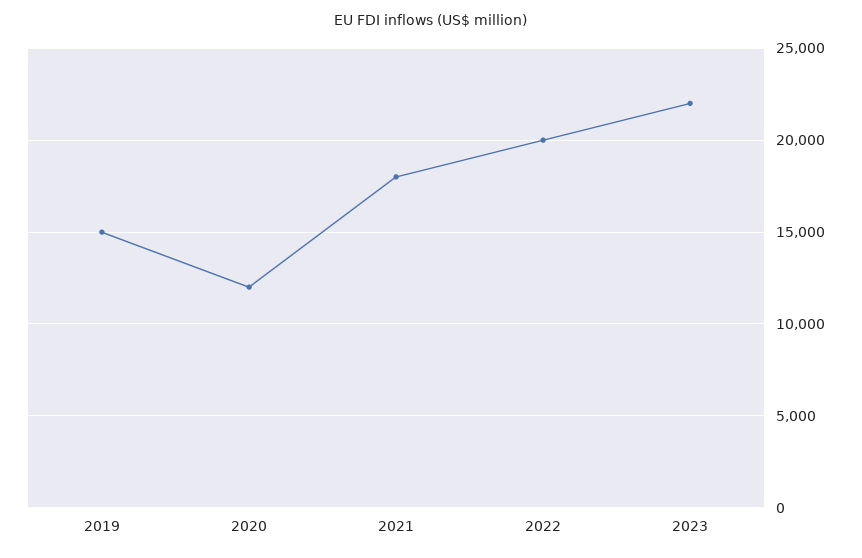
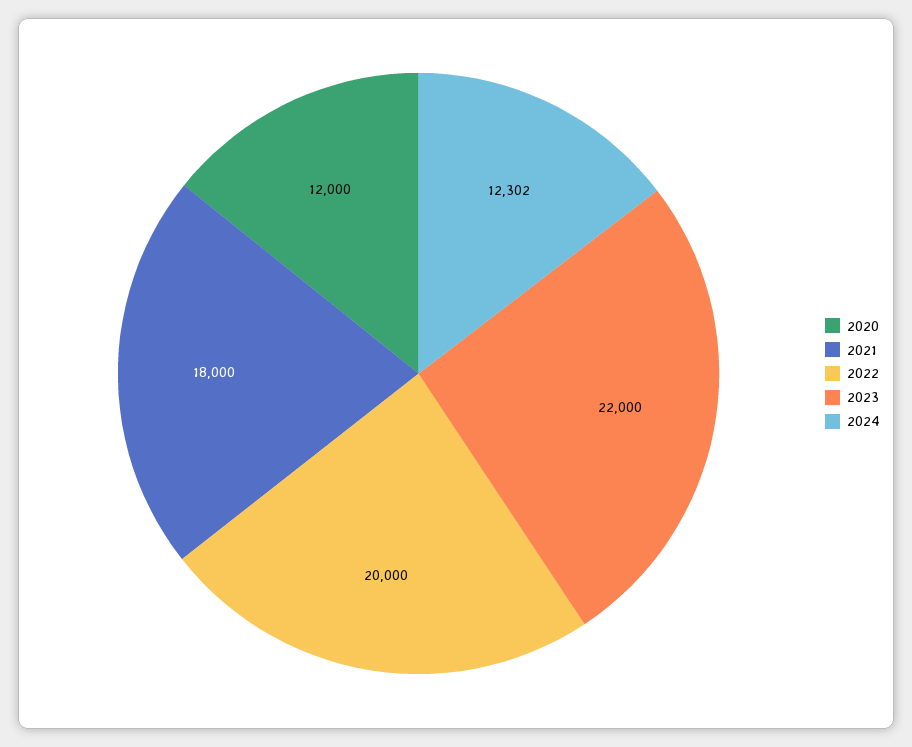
2019: 15000 -> none
2024: none -> 12302

